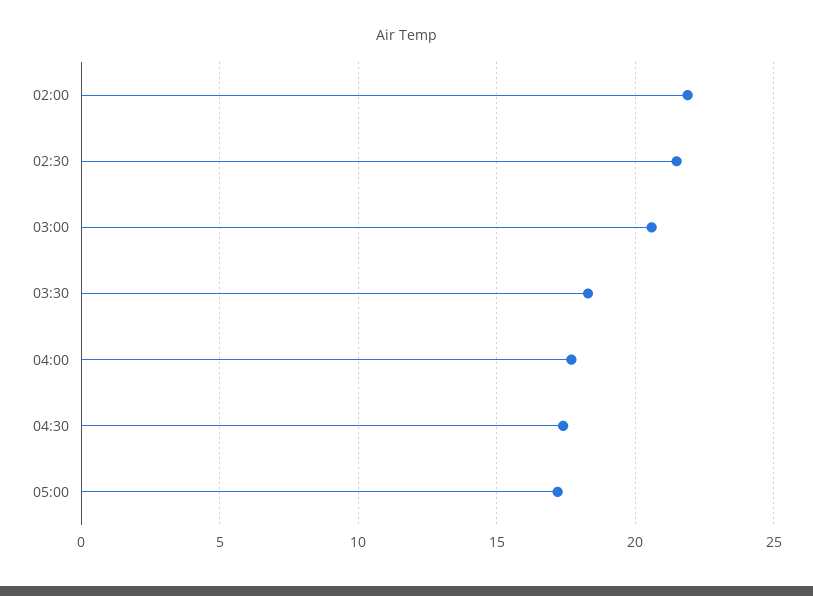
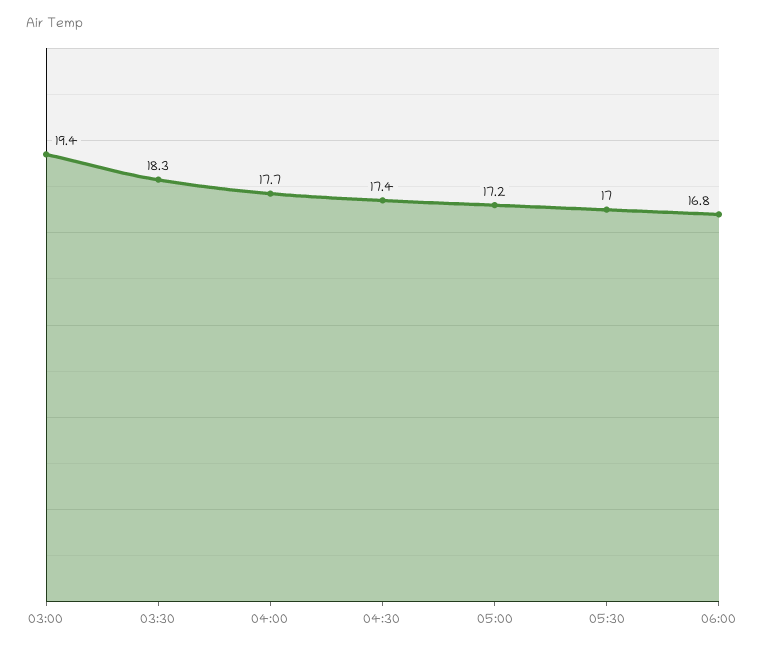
02:00: 22 -> none
02:30: 21.5 -> none
03:00: 20.5 -> 19.4
05:30: none -> 17
06:00: none -> 16.8

